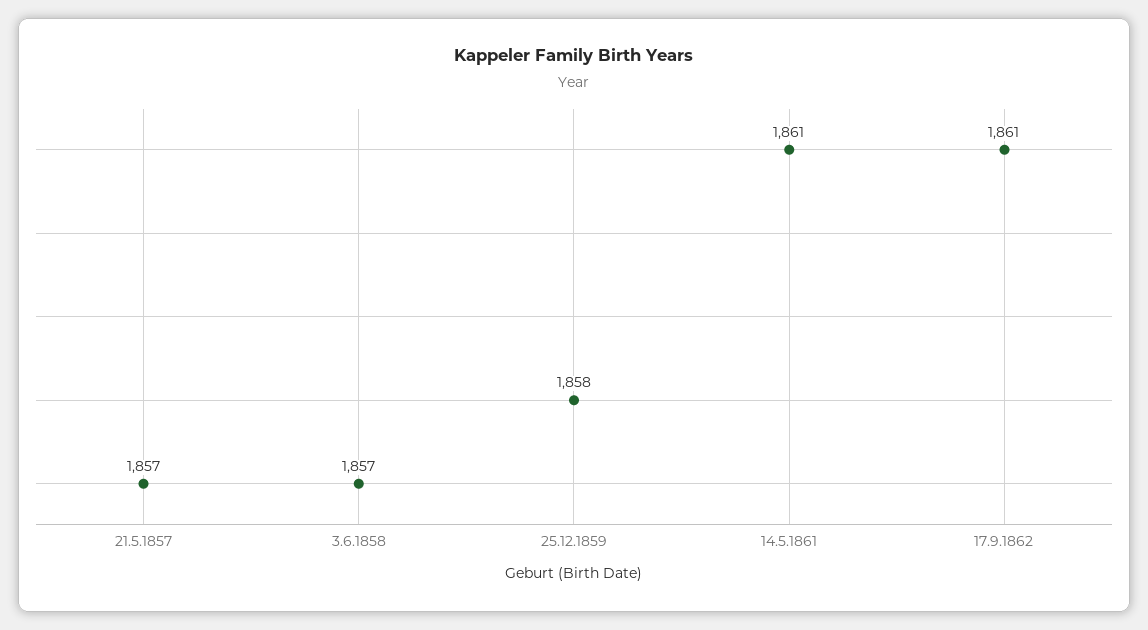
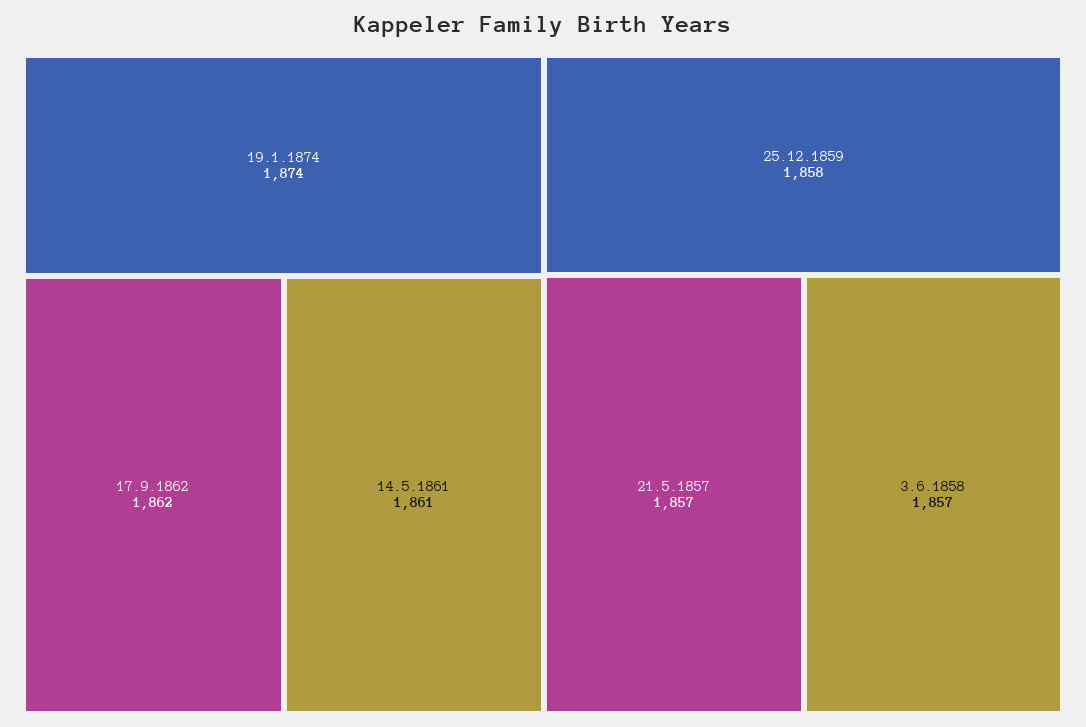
17.9.1862: 1861 -> 1862
19.1.1874: none -> 1874

